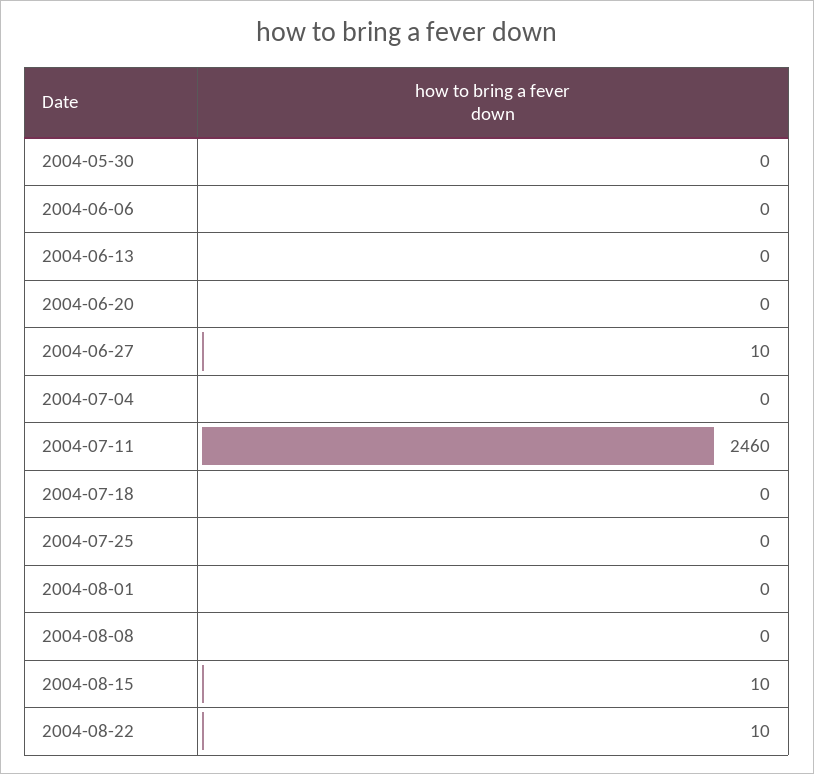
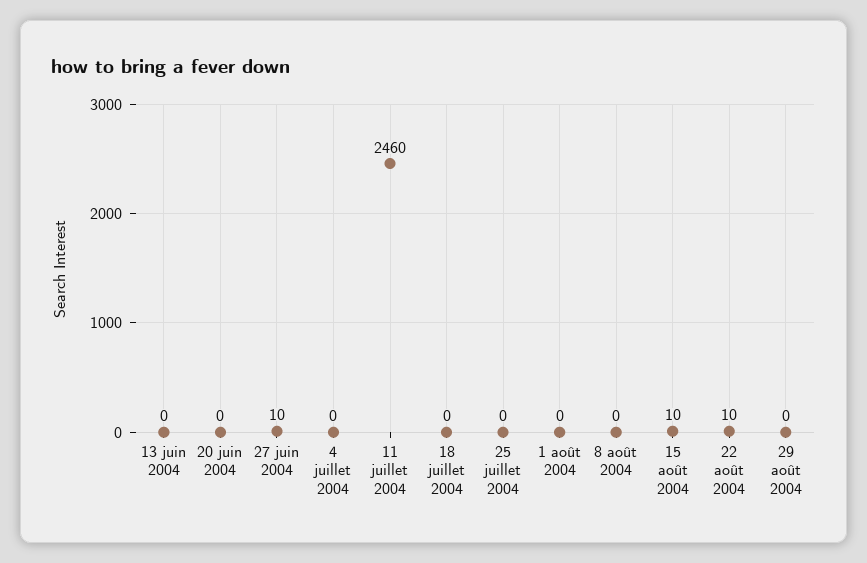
2004-05-30: 0 -> none
2004-06-06: 0 -> none
29 août 2004: none -> 0

